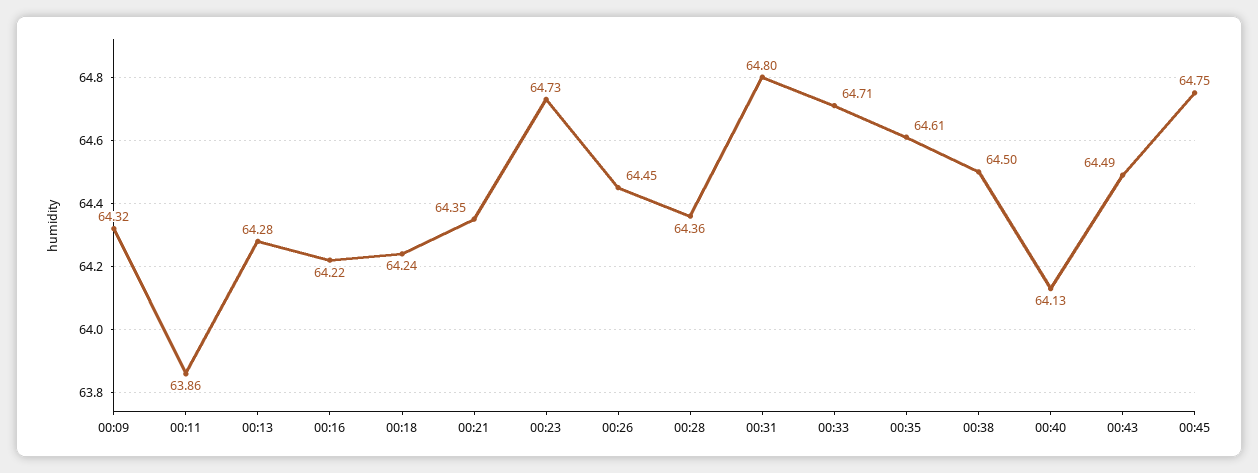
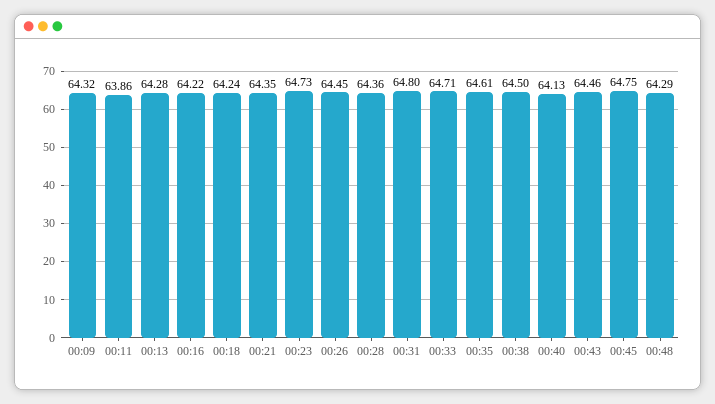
00:43: 64.49 -> 64.46
00:48: none -> 64.29

